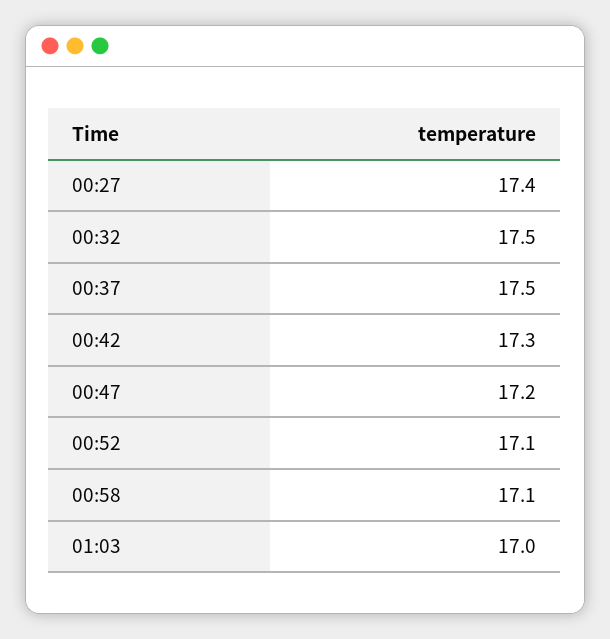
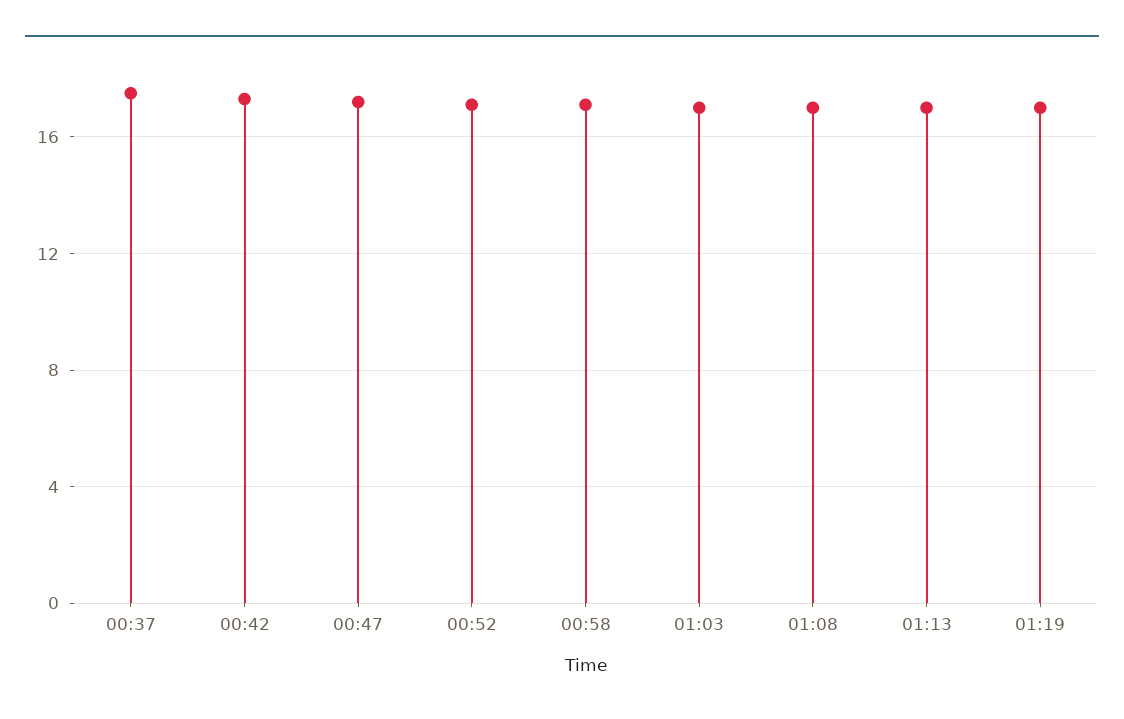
00:27: 17.4 -> none
00:32: 17.5 -> none
01:08: none -> 17
01:13: none -> 17
01:19: none -> 17

